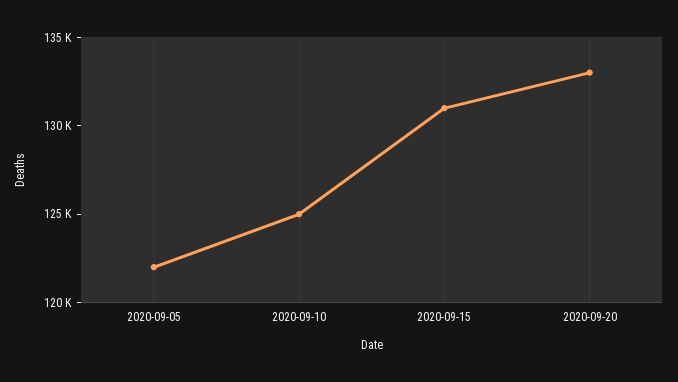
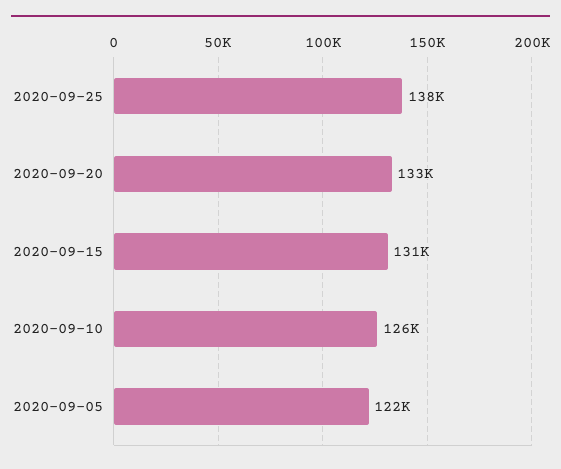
2020-09-10: 125000 -> 126000
2020-09-25: none -> 138000

